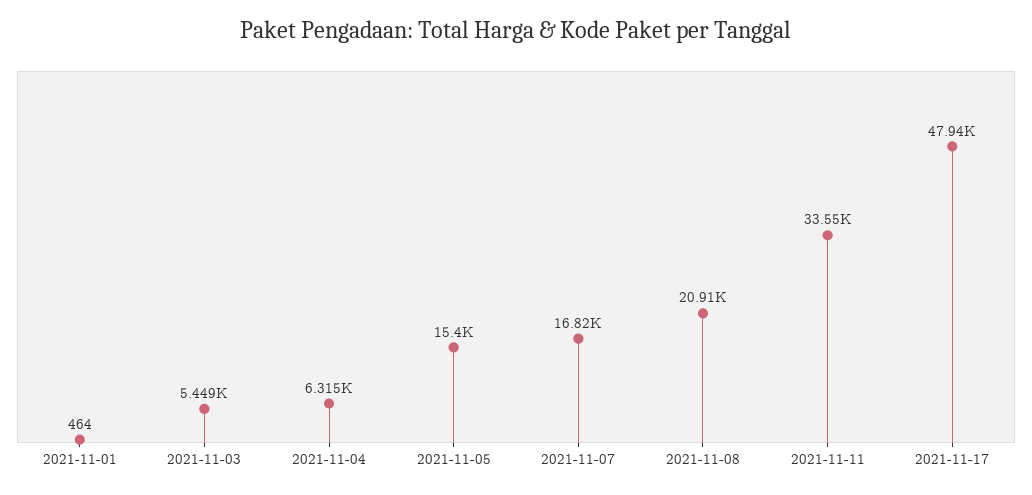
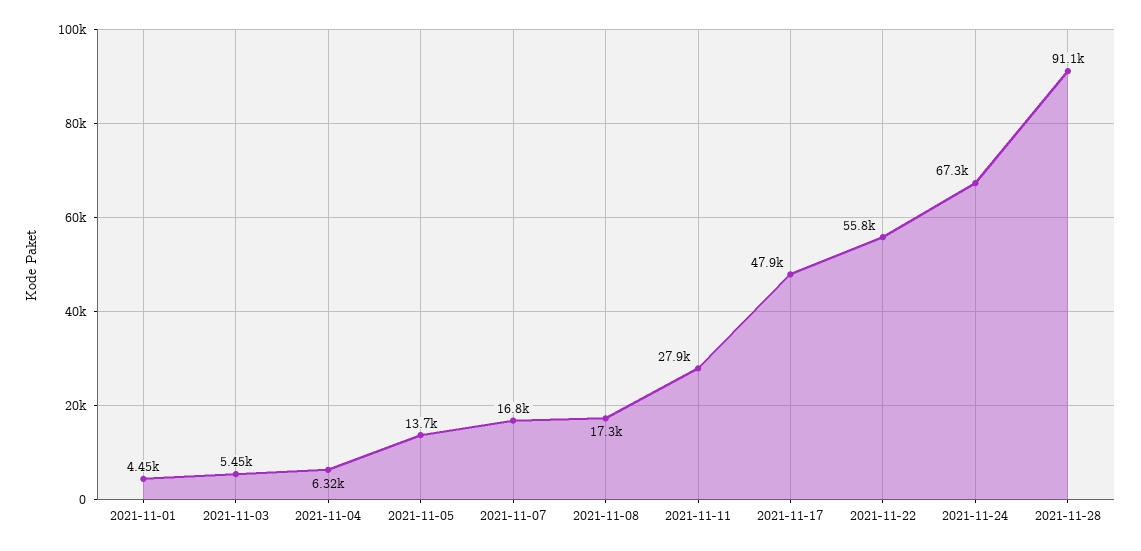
2021-11-01: 464 -> 4450
2021-11-05: 15400 -> 13700
2021-11-08: 20910 -> 17300
2021-11-11: 33550 -> 27900
2021-11-22: none -> 55800
2021-11-24: none -> 67300
2021-11-28: none -> 91100

